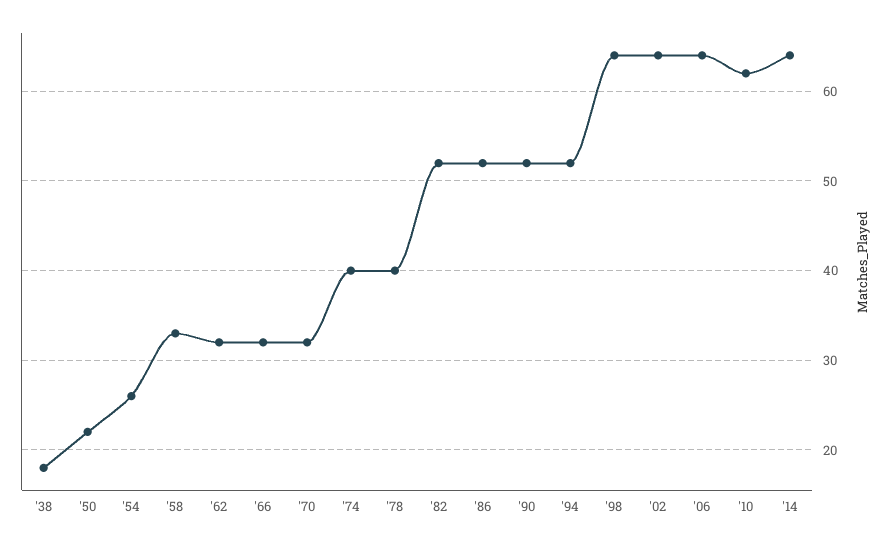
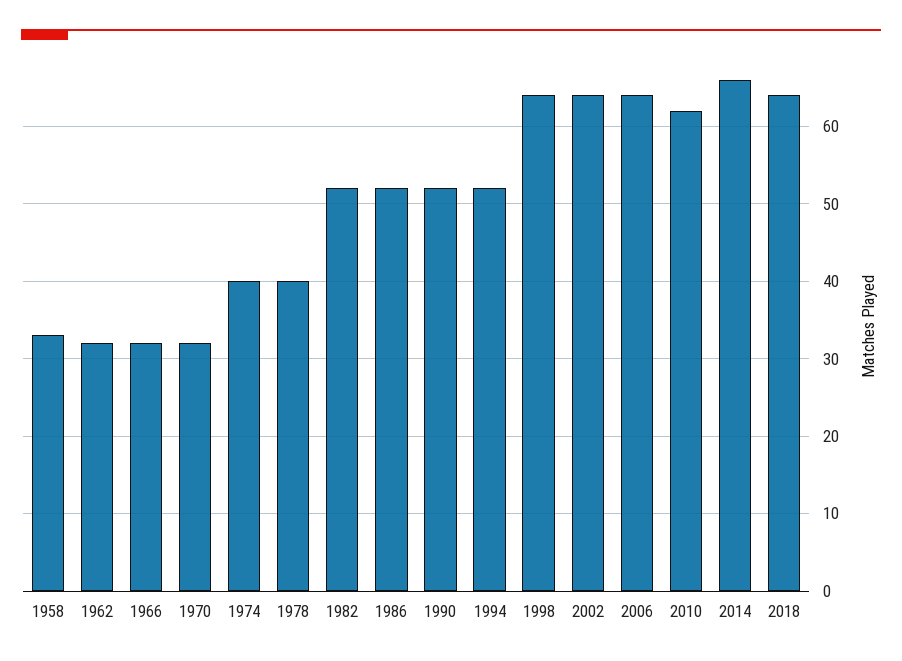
'38: 18 -> none
'50: 22 -> none
'54: 26 -> none
'14: 64 -> 66
2018: none -> 64

